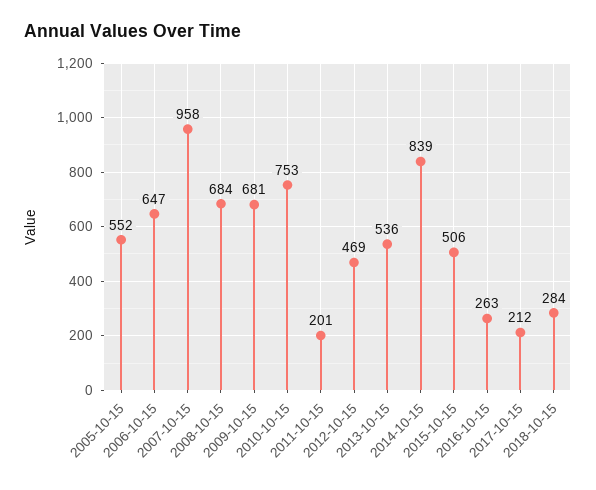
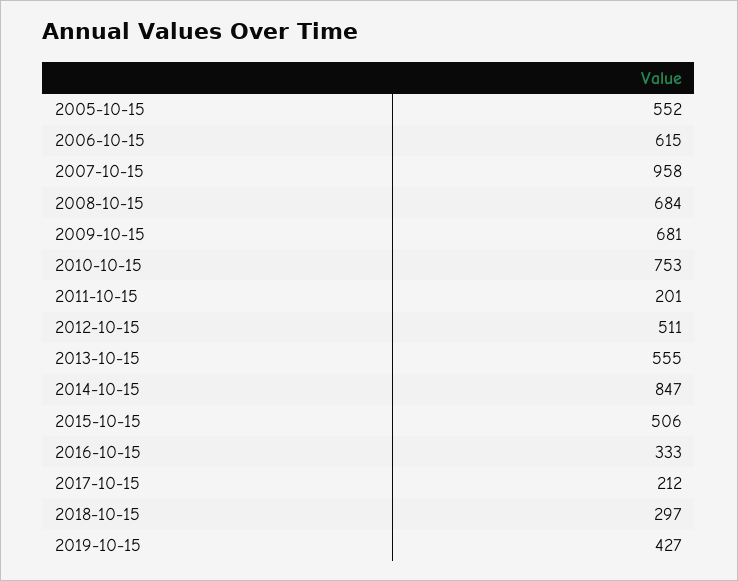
2006-10-15: 647 -> 615
2012-10-15: 469 -> 511
2013-10-15: 536 -> 555
2014-10-15: 839 -> 847
2016-10-15: 263 -> 333
2018-10-15: 284 -> 297
2019-10-15: none -> 427

